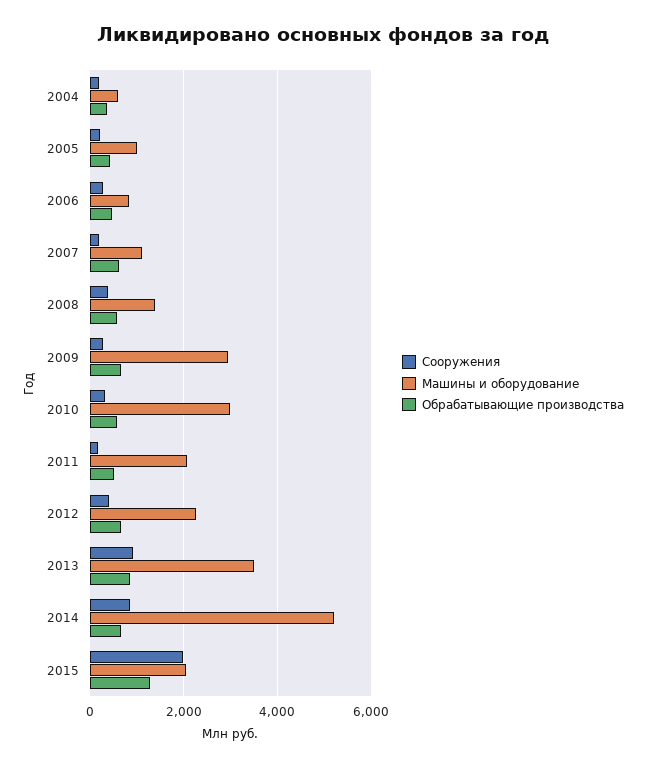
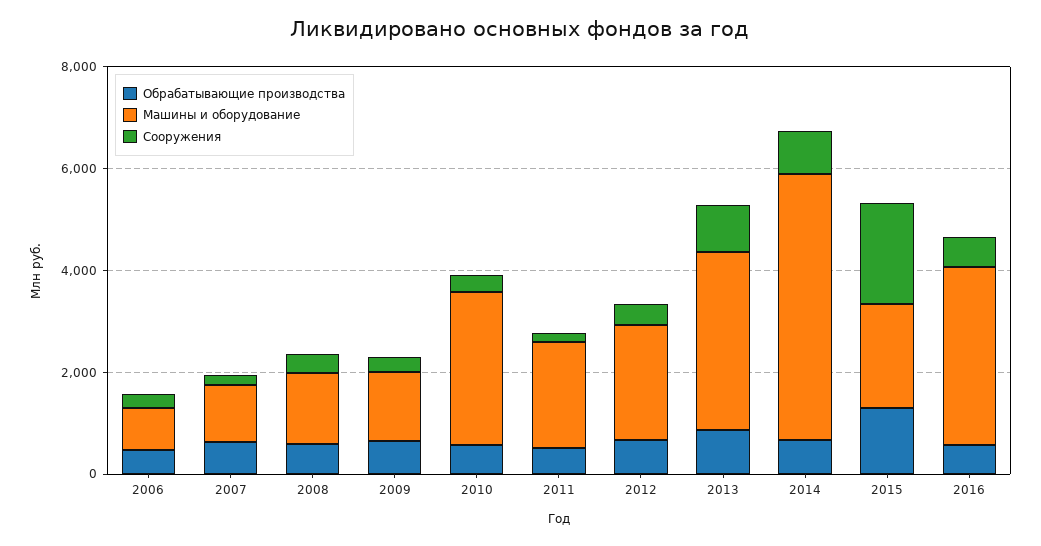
Сооружения, 2004: 200 -> none
Машины и оборудование, 2004: 600 -> none
Обрабатывающие производства, 2004: 400 -> none
Сооружения, 2005: 200 -> none
Машины и оборудование, 2005: 1000 -> none
Обрабатывающие производства, 2005: 400 -> none
Машины и оборудование, 2009: 3000 -> 1500
Обрабатывающие производства, 2016: none -> 500
Машины и оборудование, 2016: none -> 3500
Сооружения, 2016: none -> 500

